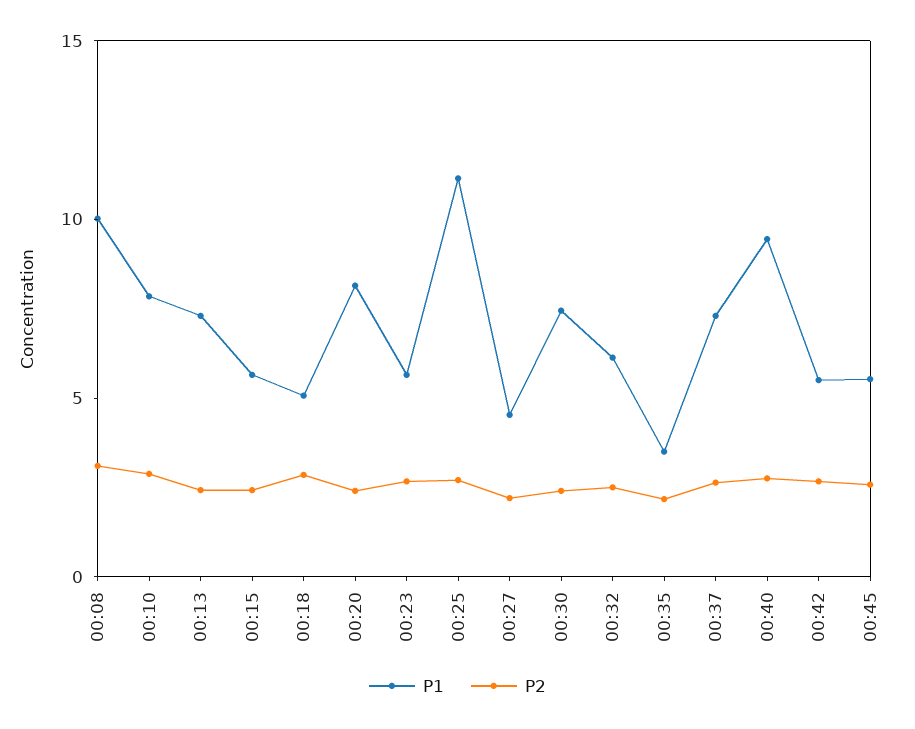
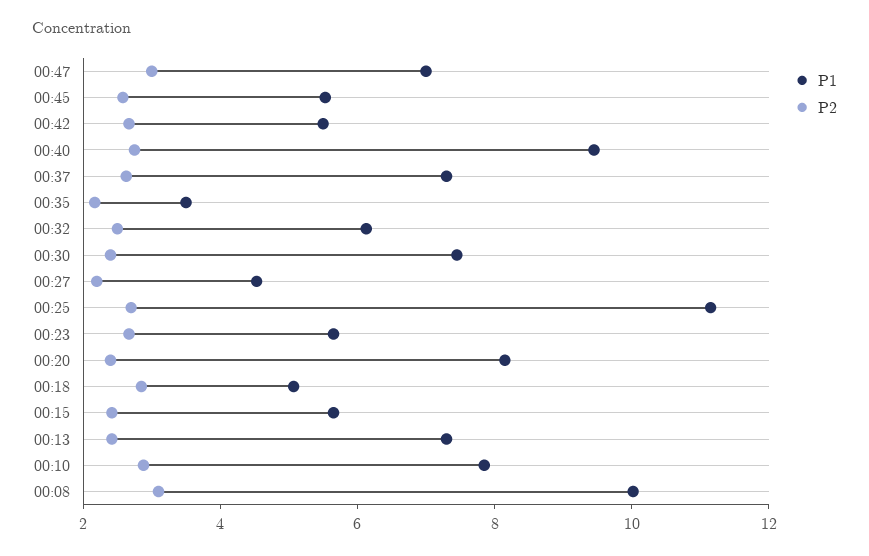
P1, 00:47: none -> 7
P2, 00:47: none -> 3

